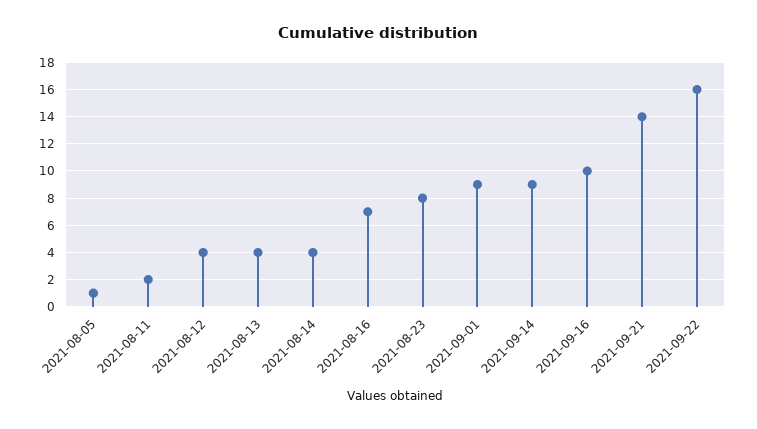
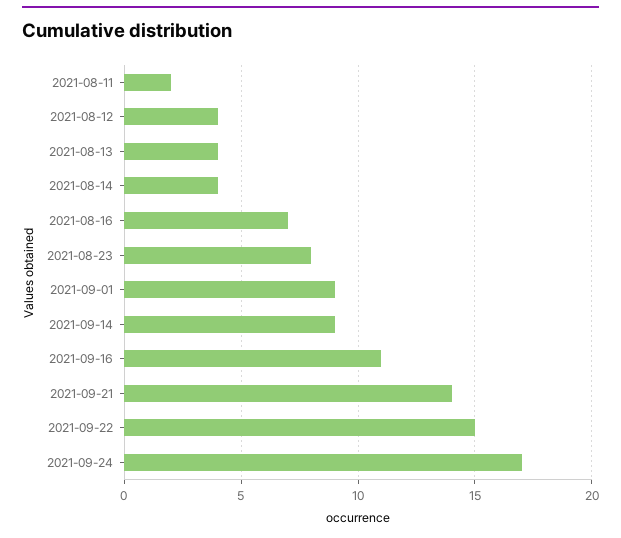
2021-08-05: 1 -> none
2021-09-16: 10 -> 11
2021-09-22: 16 -> 15
2021-09-24: none -> 17

